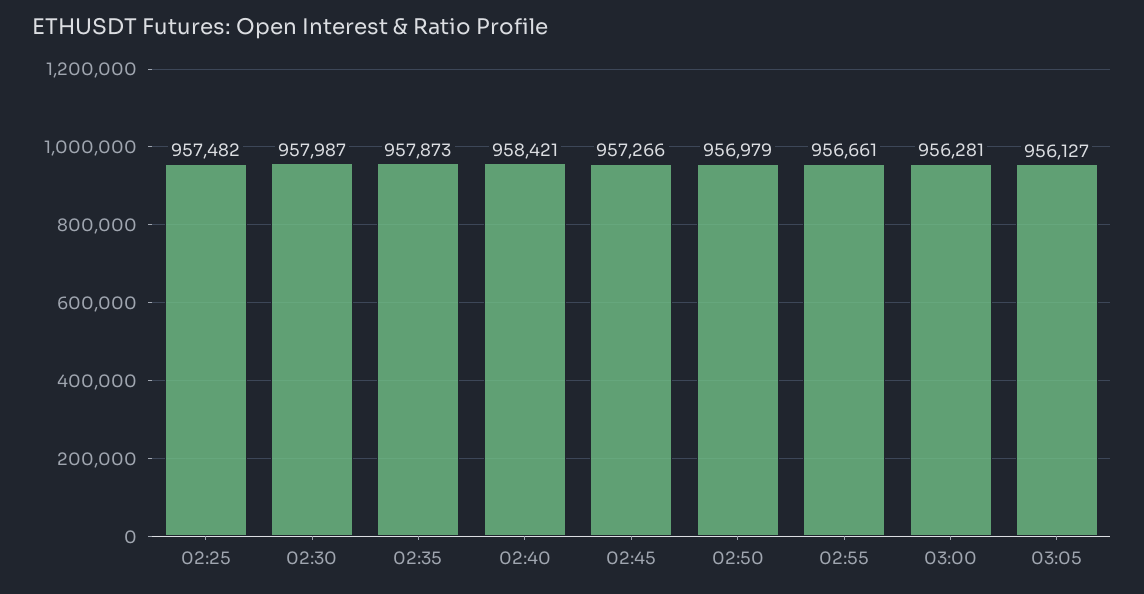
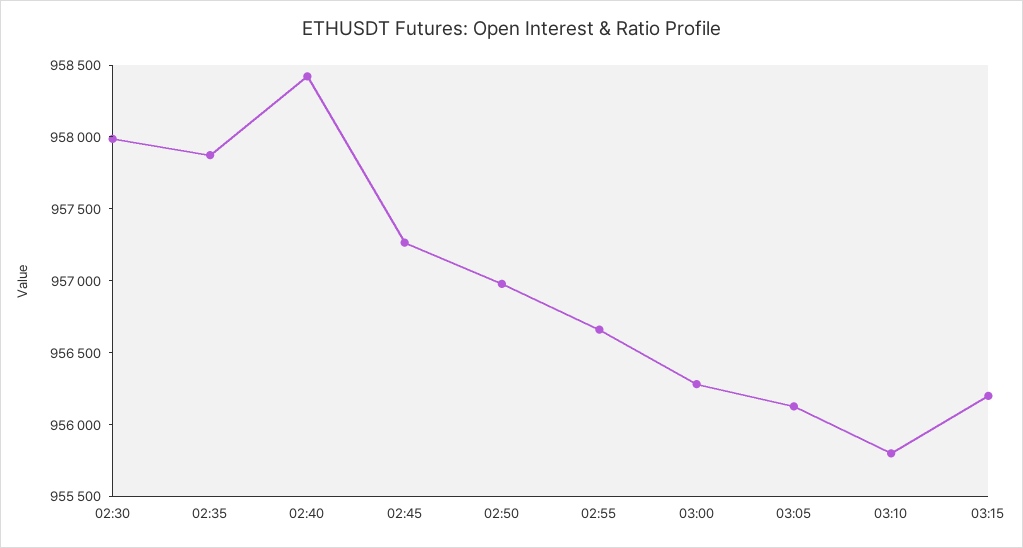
02:25: 957482 -> none
03:10: none -> 955800
03:15: none -> 956200

